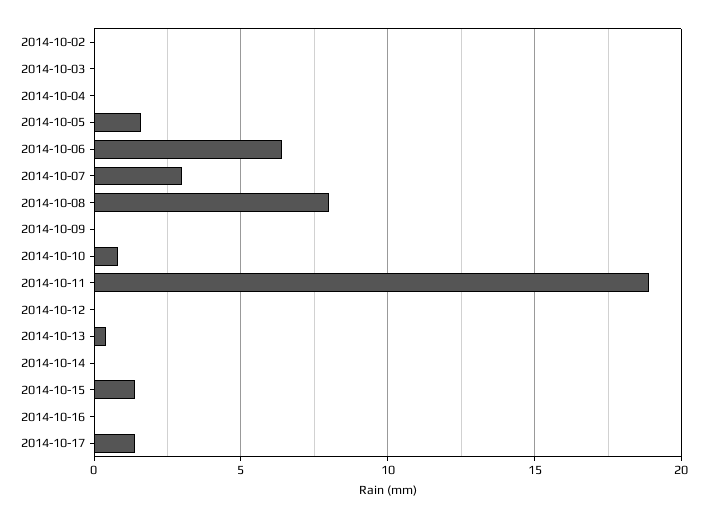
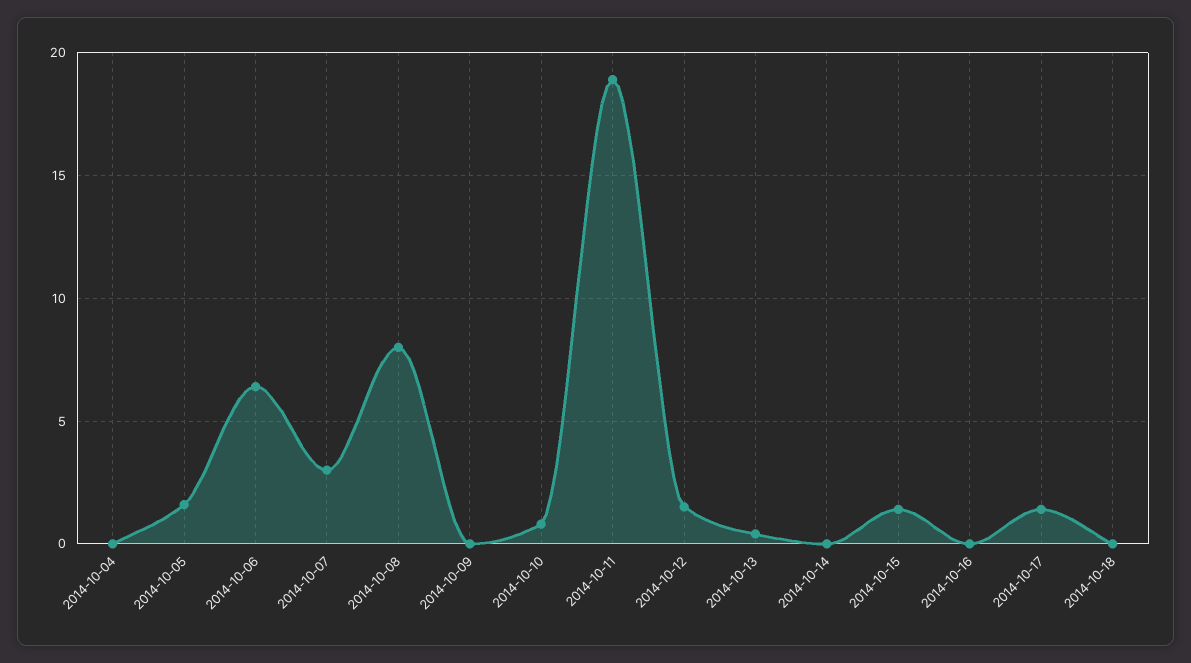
2014-10-02: 0 -> none
2014-10-03: 0 -> none
2014-10-12: 0 -> 1.5
2014-10-18: none -> 0

